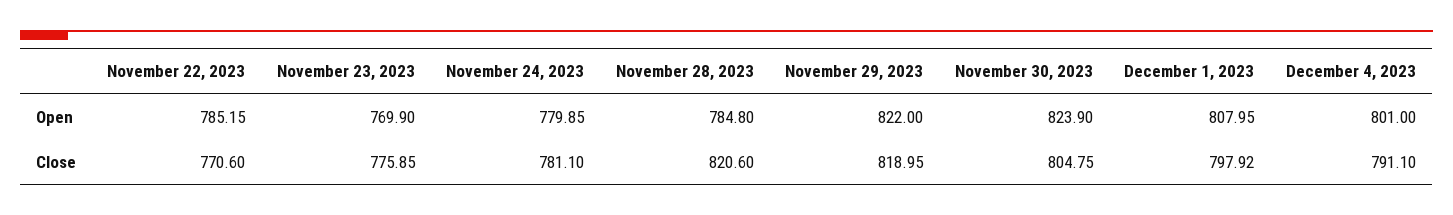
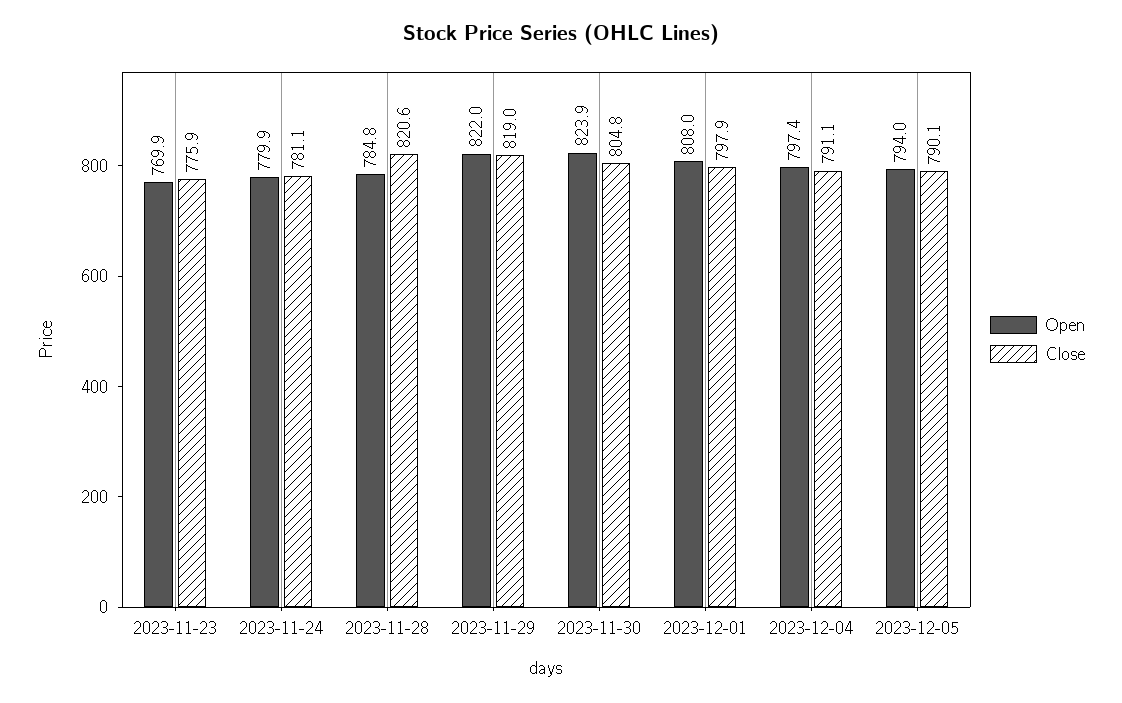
Open, November 22, 2023: 785.15 -> none
Open, December 4, 2023: 801 -> 797.4
Close, November 22, 2023: 770.6 -> none
Open, 2023-12-05: none -> 794
Close, 2023-12-05: none -> 790.1

